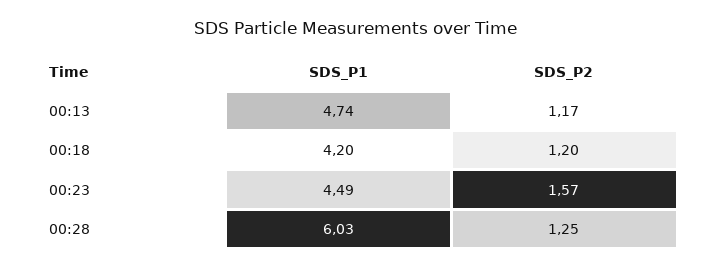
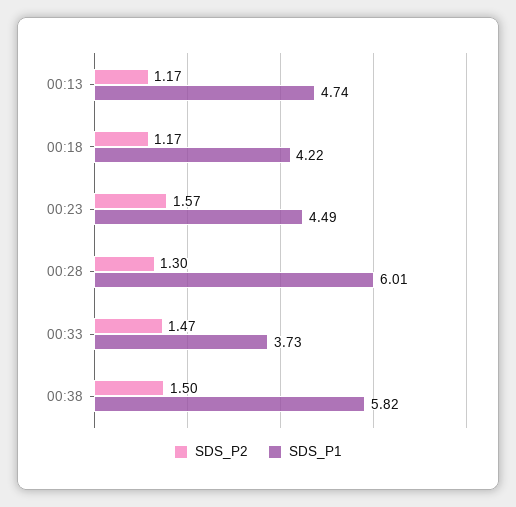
SDS_P1, 00:18: 4.2 -> 4.22
SDS_P2, 00:18: 1.2 -> 1.17
SDS_P1, 00:28: 6.03 -> 6.01
SDS_P2, 00:28: 1.25 -> 1.3
SDS_P2, 00:33: none -> 1.47
SDS_P1, 00:33: none -> 3.73
SDS_P2, 00:38: none -> 1.5
SDS_P1, 00:38: none -> 5.82

